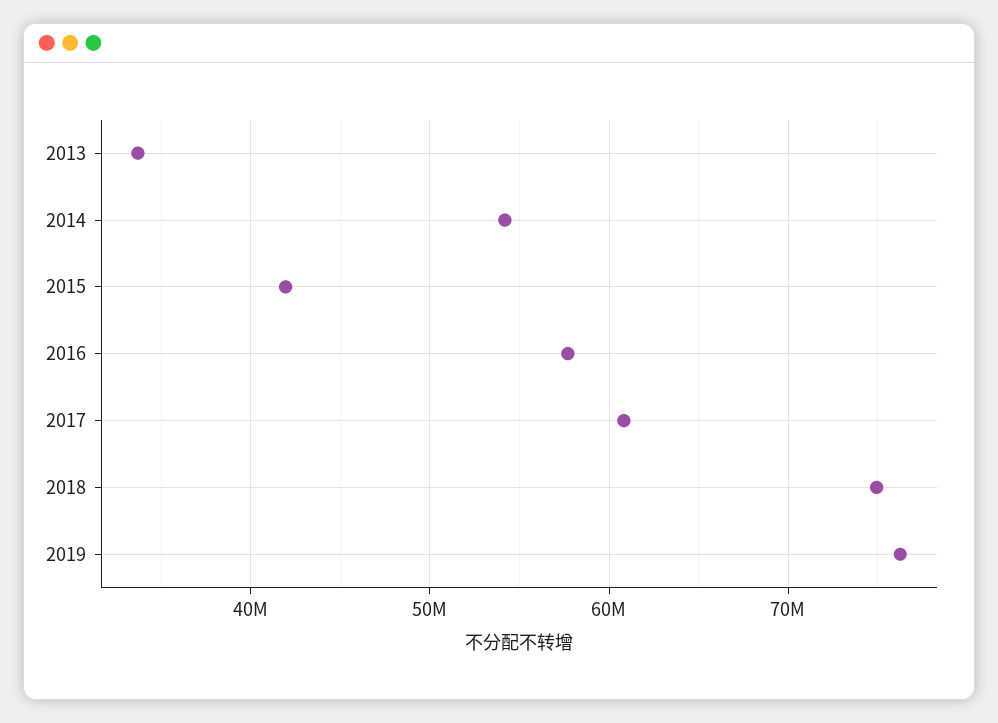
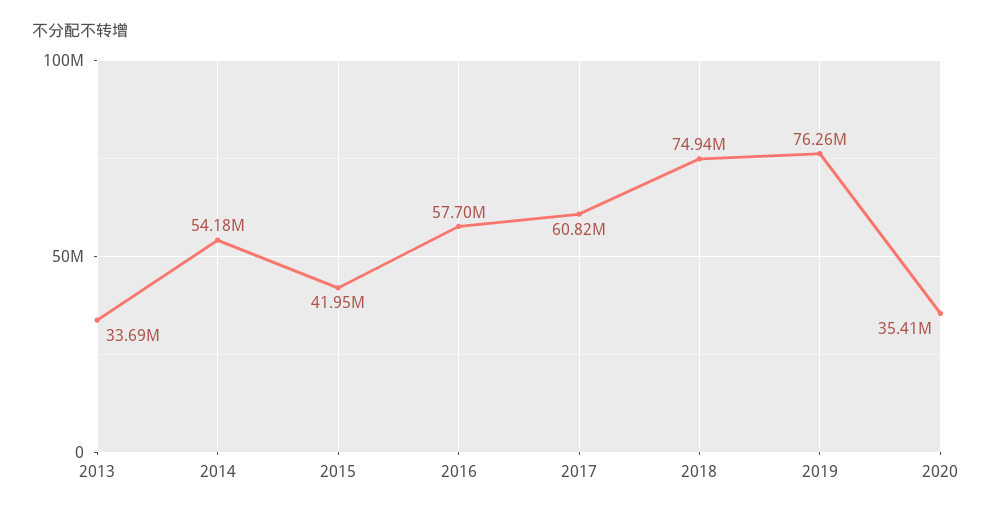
2020: none -> 35410000

